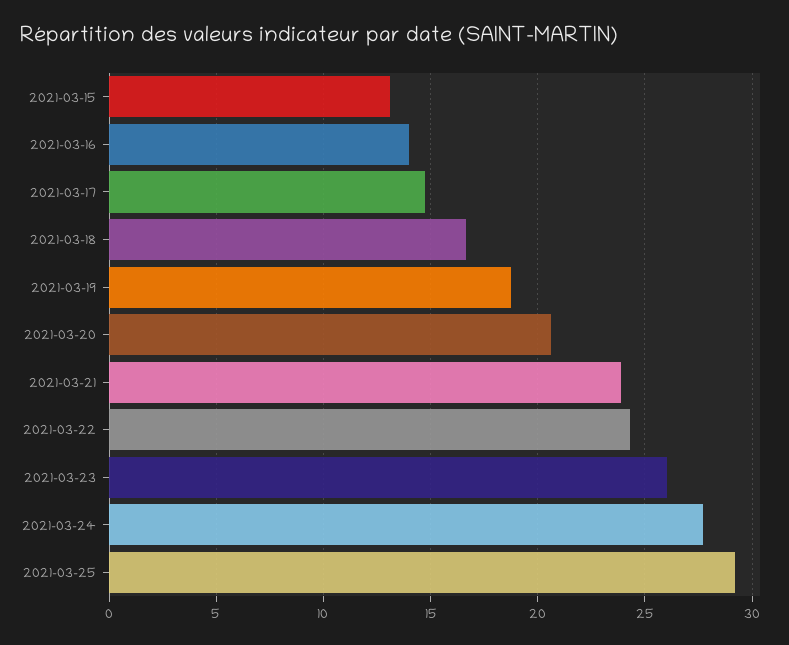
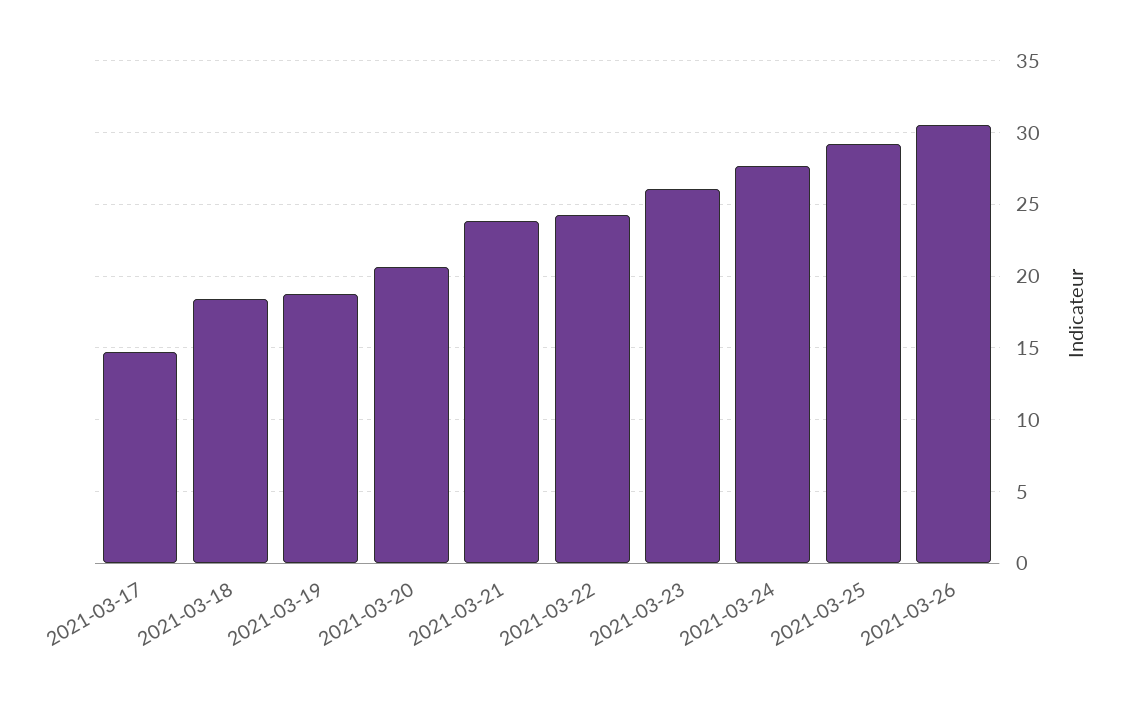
2021-03-15: 13 -> none
2021-03-16: 14 -> none
2021-03-18: 16.5 -> 18.5
2021-03-26: none -> 30.5

